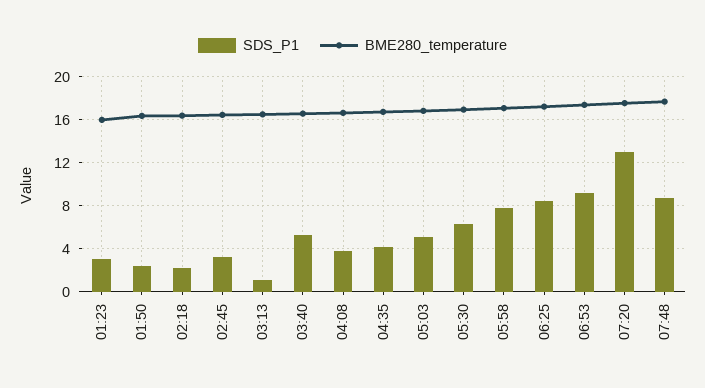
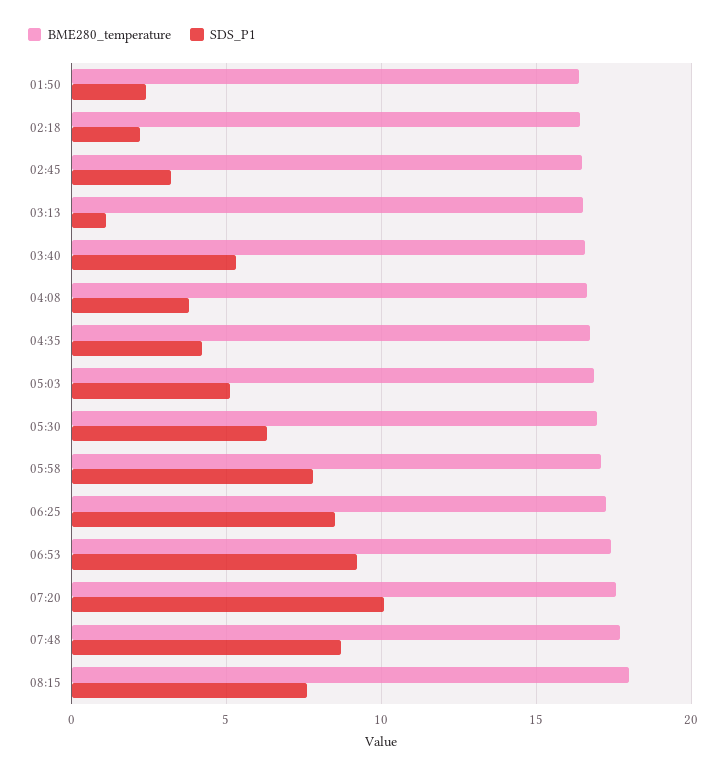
SDS_P1, 01:23: 3 -> none
BME280_temperature, 01:23: 16 -> none
SDS_P1, 07:20: 13 -> 10
BME280_temperature, 08:15: none -> 18
SDS_P1, 08:15: none -> 7.5

